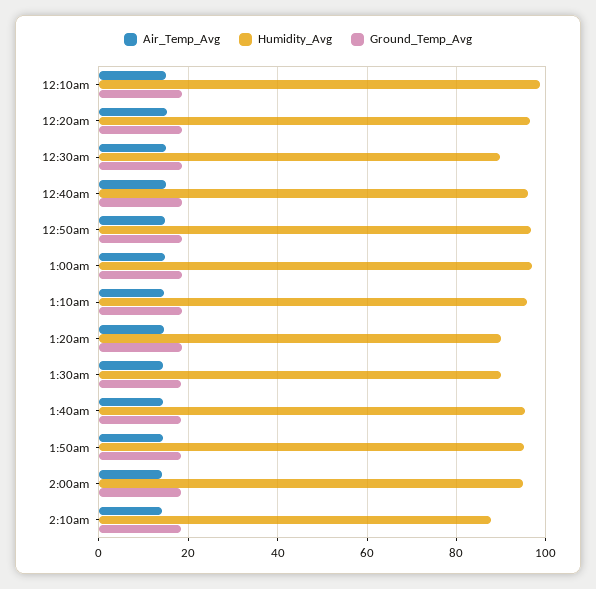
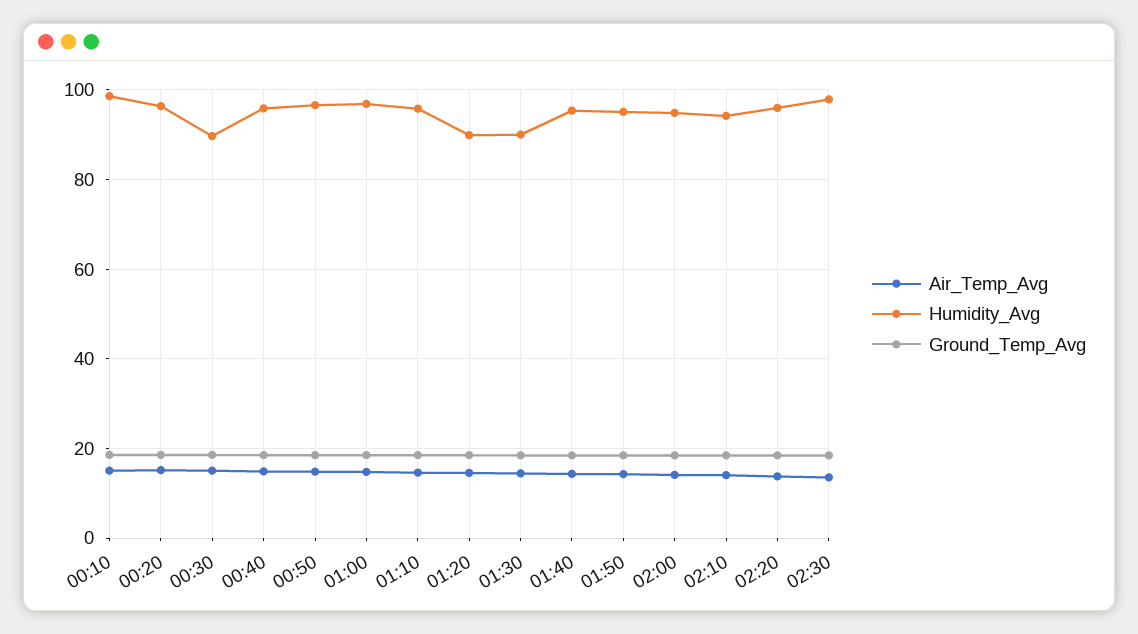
Humidity_Avg, 2:10am: 88 -> 94
Air_Temp_Avg, 02:20: none -> 14
Humidity_Avg, 02:20: none -> 96
Ground_Temp_Avg, 02:20: none -> 18
Air_Temp_Avg, 02:30: none -> 14
Humidity_Avg, 02:30: none -> 98
Ground_Temp_Avg, 02:30: none -> 18

